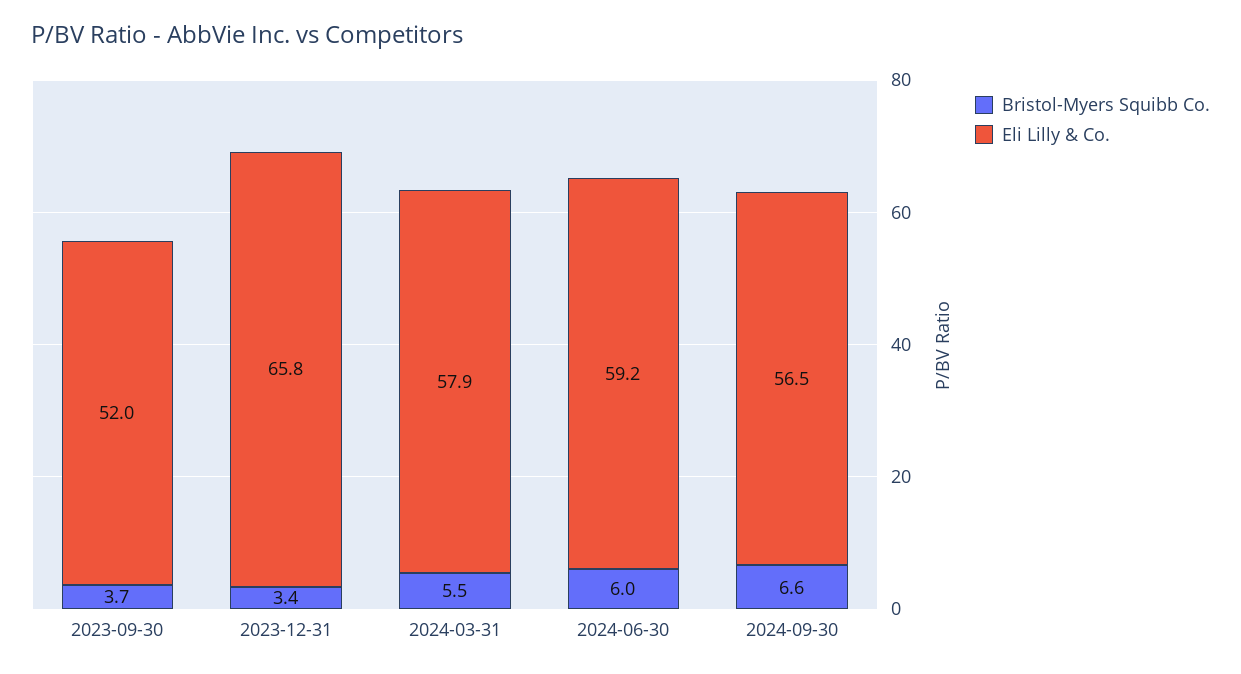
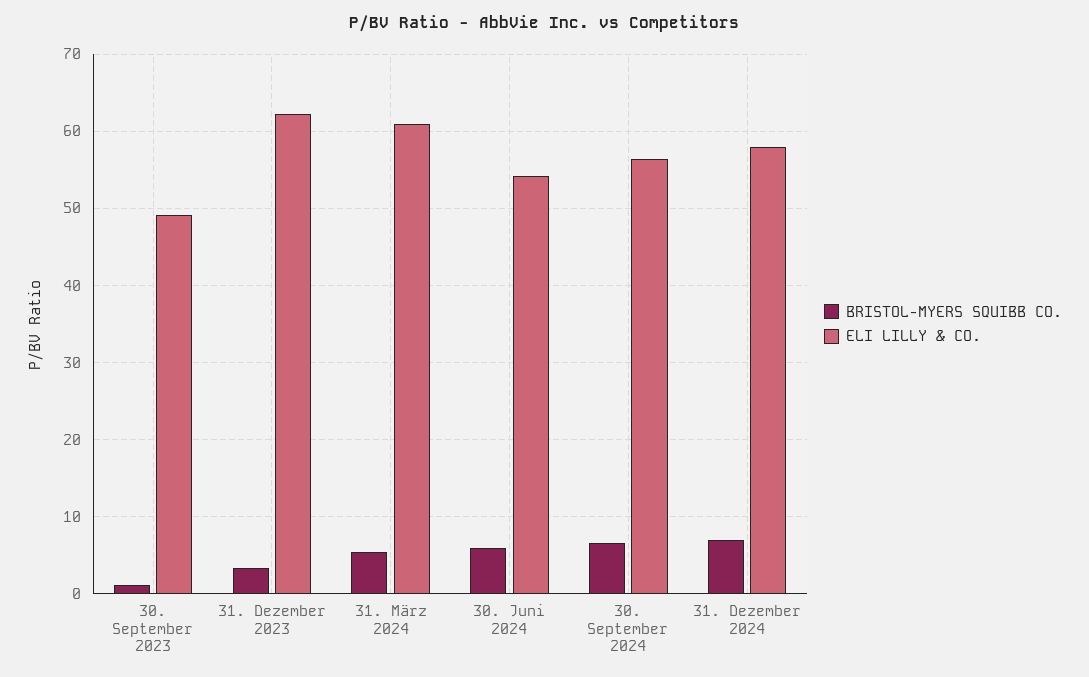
Bristol-Myers Squibb Co., 2023-09-30: 3.7 -> 1
Eli Lilly & Co., 2023-09-30: 52 -> 49
Eli Lilly & Co., 2023-12-31: 65.8 -> 62
Eli Lilly & Co., 2024-03-31: 57.9 -> 61
Eli Lilly & Co., 2024-06-30: 59.2 -> 54
Bristol-Myers Squibb Co., 31. Dezember 2024: none -> 7
Eli Lilly & Co., 31. Dezember 2024: none -> 58

